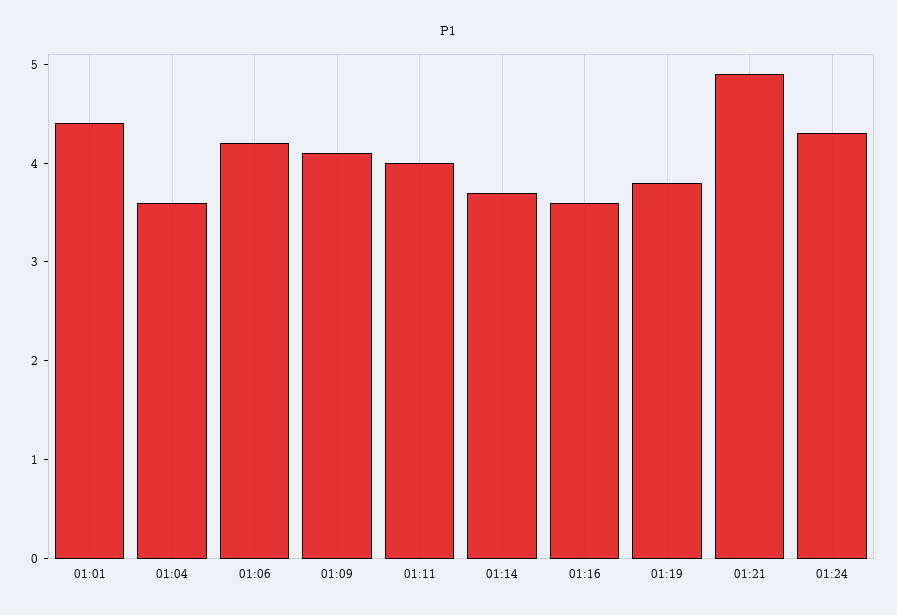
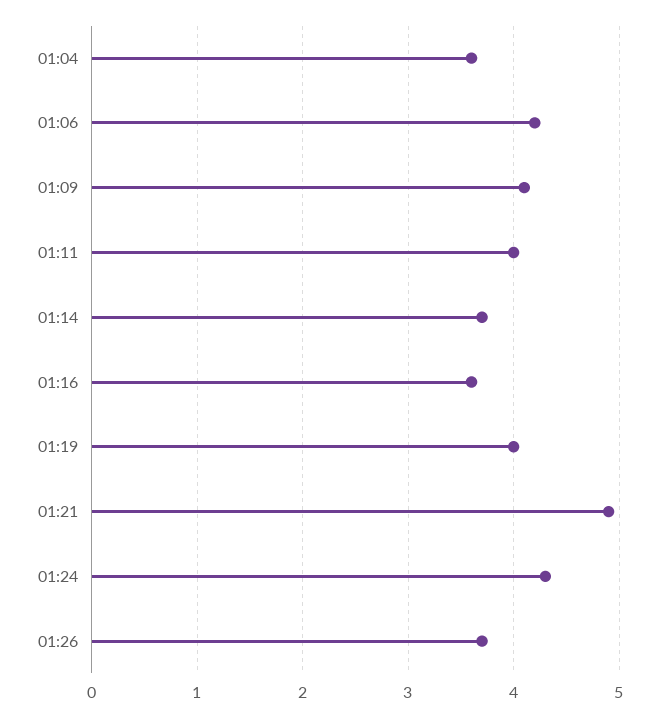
01:01: 4.4 -> none
01:19: 3.8 -> 4
01:26: none -> 3.7

